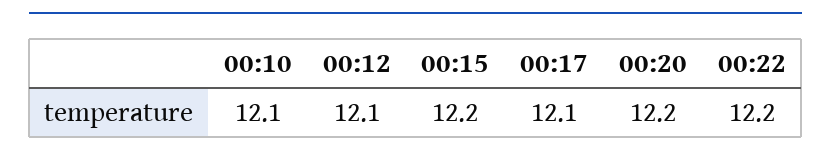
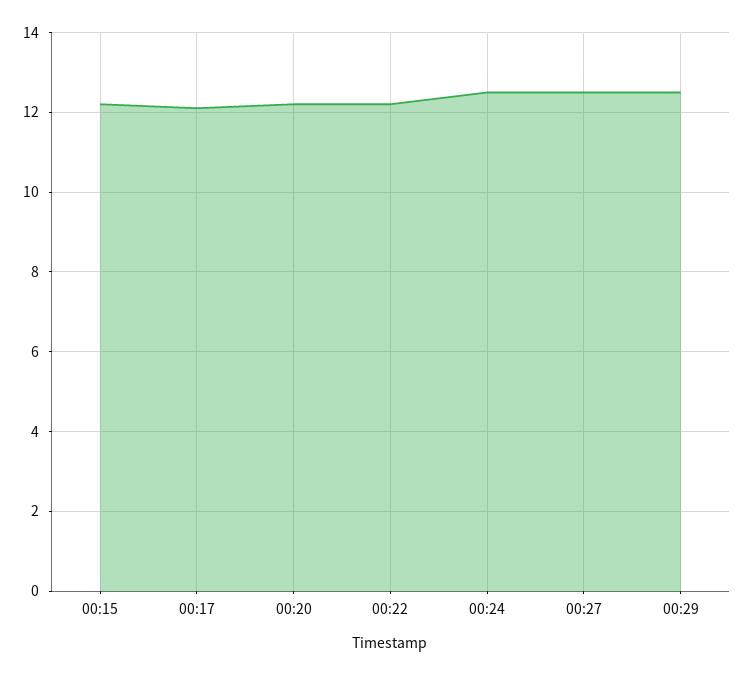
00:10: 12.1 -> none
00:12: 12.1 -> none
00:24: none -> 12.5
00:27: none -> 12.5
00:29: none -> 12.5

